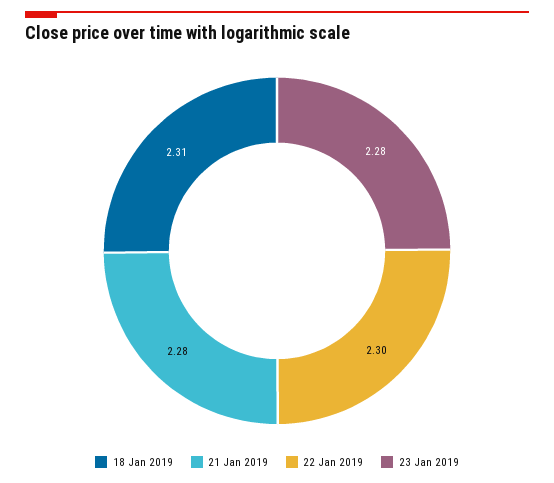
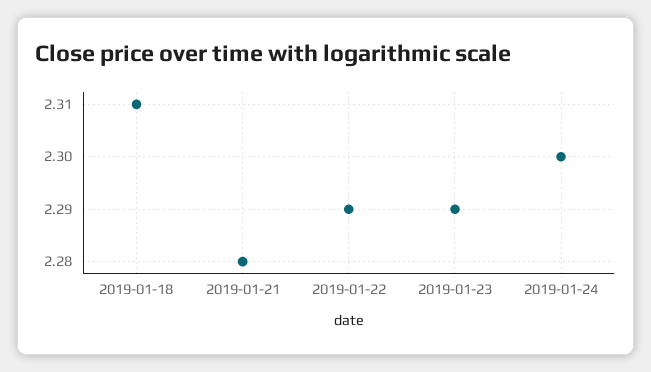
22 Jan 2019: 2.3 -> 2.29
23 Jan 2019: 2.28 -> 2.29
2019-01-24: none -> 2.3

